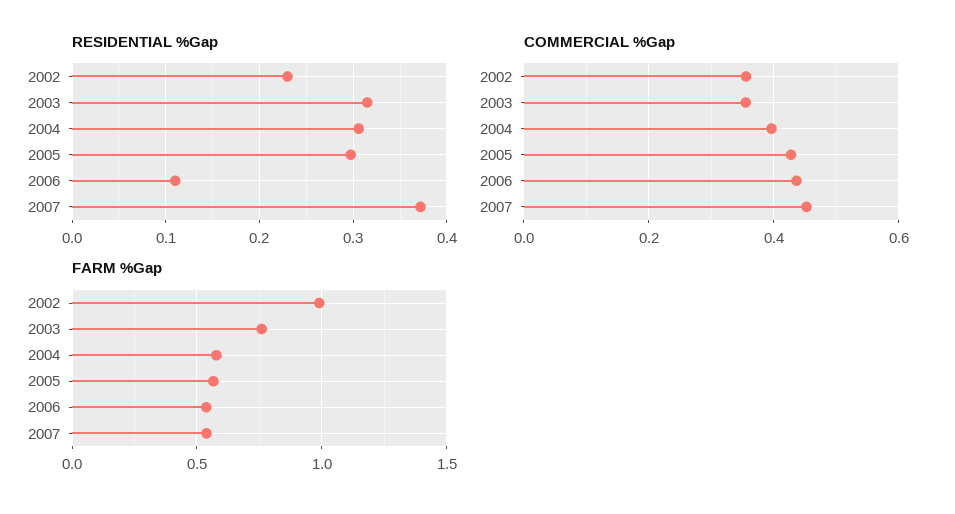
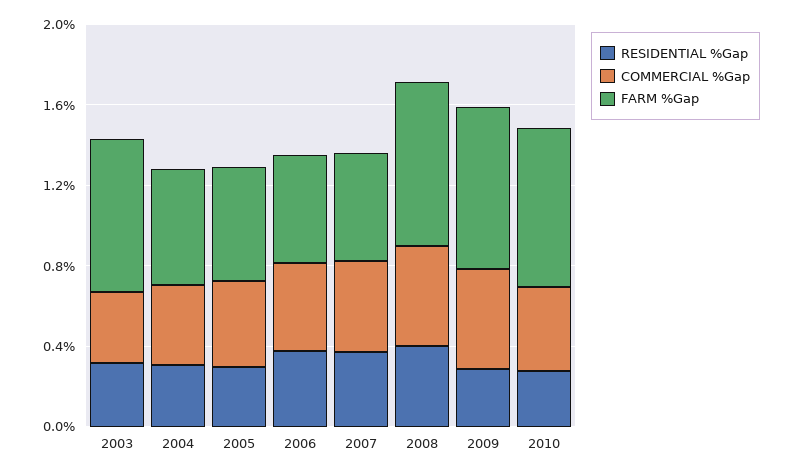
RESIDENTIAL %Gap, 2002: 0.23 -> none
RESIDENTIAL %Gap, 2006: 0.11 -> 0.4
COMMERCIAL %Gap, 2002: 0.36 -> none
FARM %Gap, 2002: 1 -> none
RESIDENTIAL %Gap, 2008: none -> 0.4
COMMERCIAL %Gap, 2008: none -> 0.5
FARM %Gap, 2008: none -> 0.8
RESIDENTIAL %Gap, 2009: none -> 0.3
COMMERCIAL %Gap, 2009: none -> 0.5
FARM %Gap, 2009: none -> 0.8
RESIDENTIAL %Gap, 2010: none -> 0.3
COMMERCIAL %Gap, 2010: none -> 0.4
FARM %Gap, 2010: none -> 0.8

